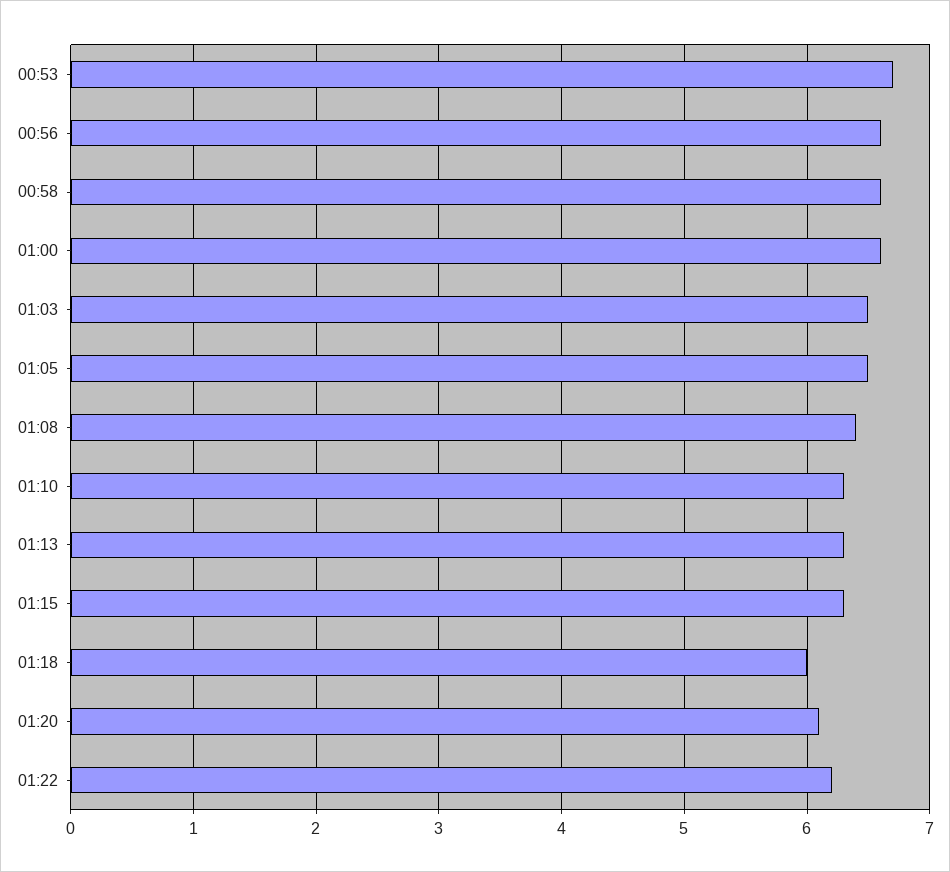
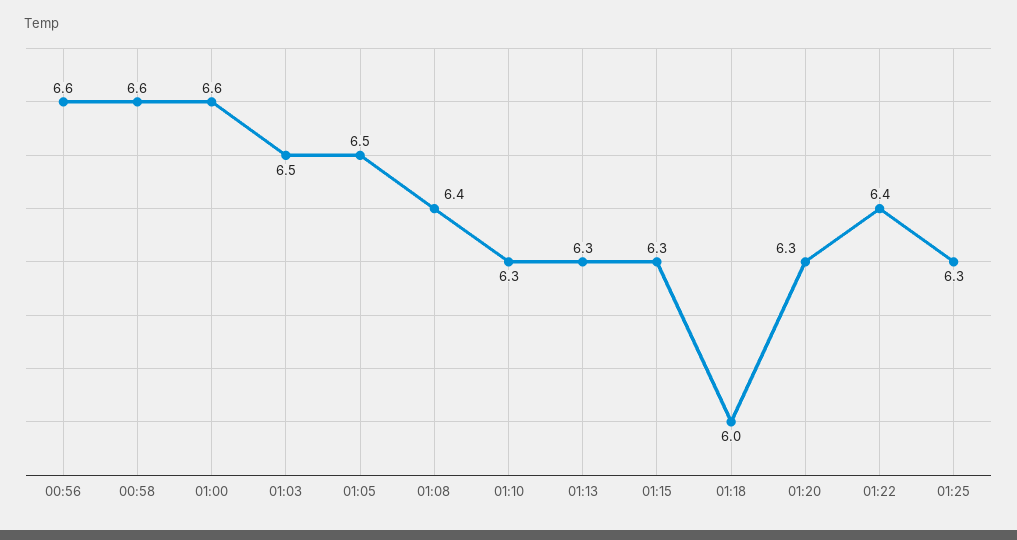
00:53: 6.7 -> none
01:20: 6.1 -> 6.3
01:22: 6.2 -> 6.4
01:25: none -> 6.3

